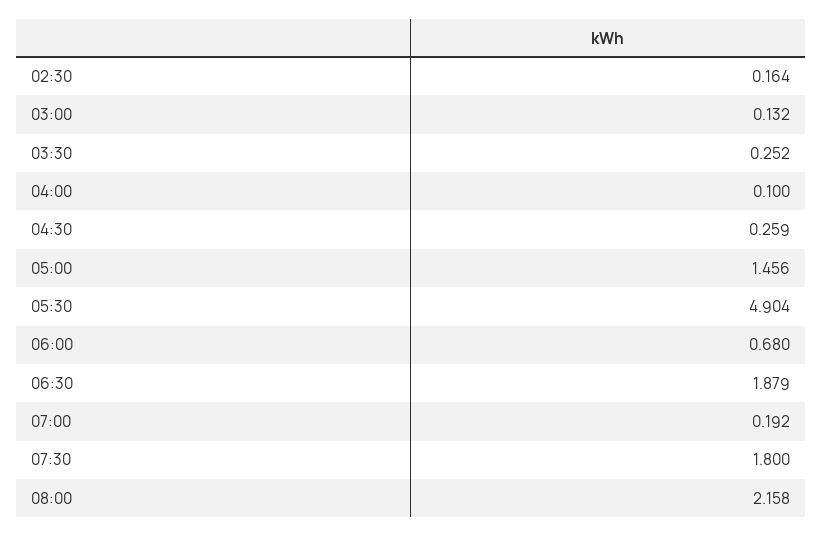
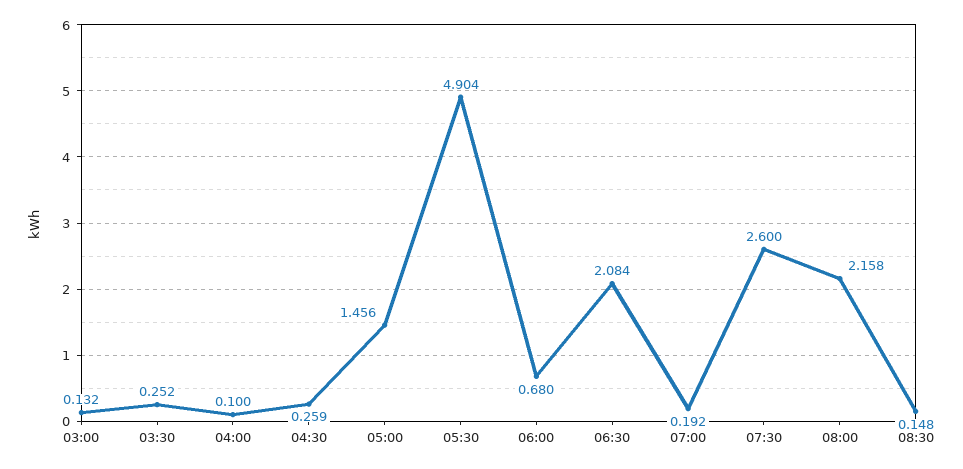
02:30: 0.164 -> none
06:30: 1.879 -> 2.084
07:30: 1.8 -> 2.6
08:30: none -> 0.148

